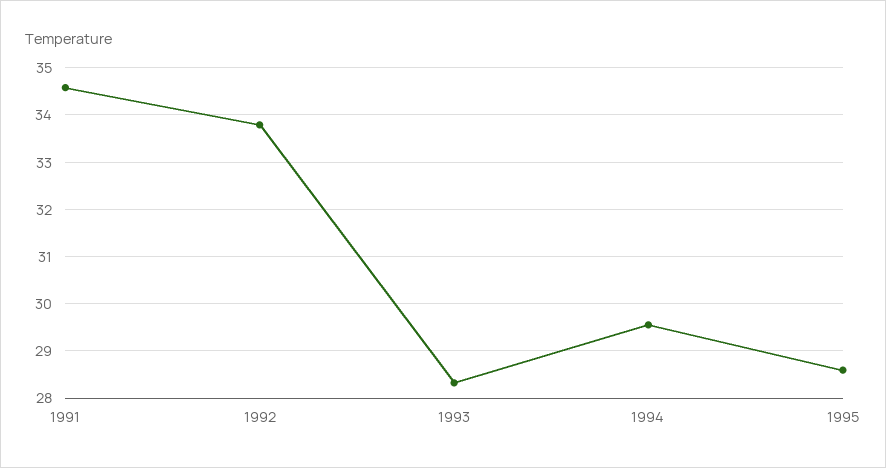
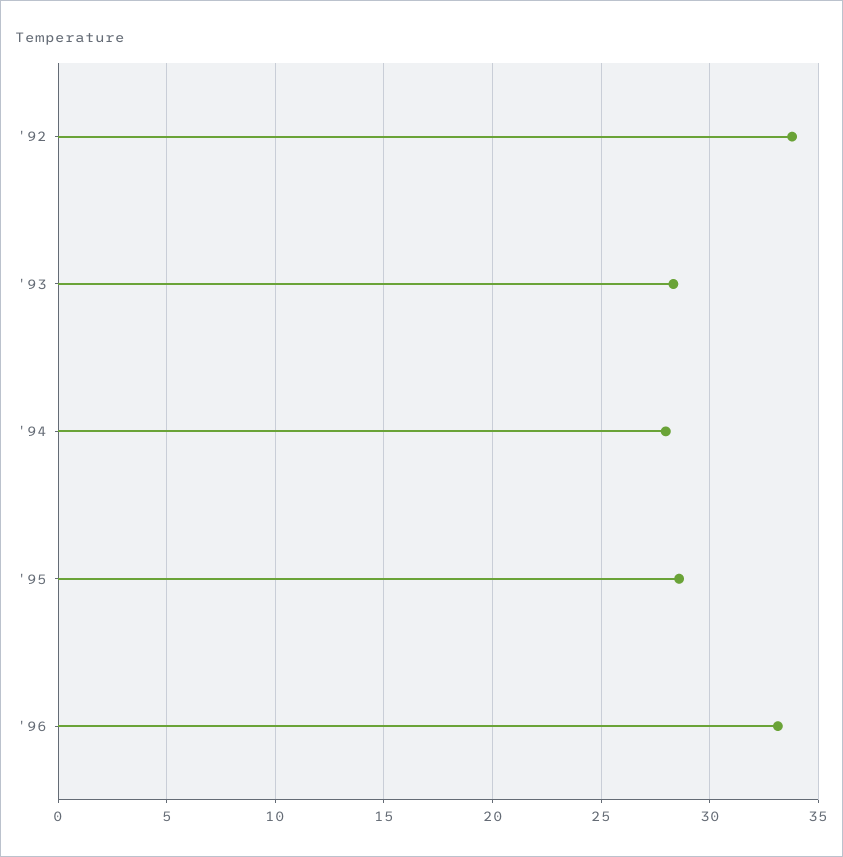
1991: 34.6 -> none
1994: 29.6 -> 28
'96: none -> 33

